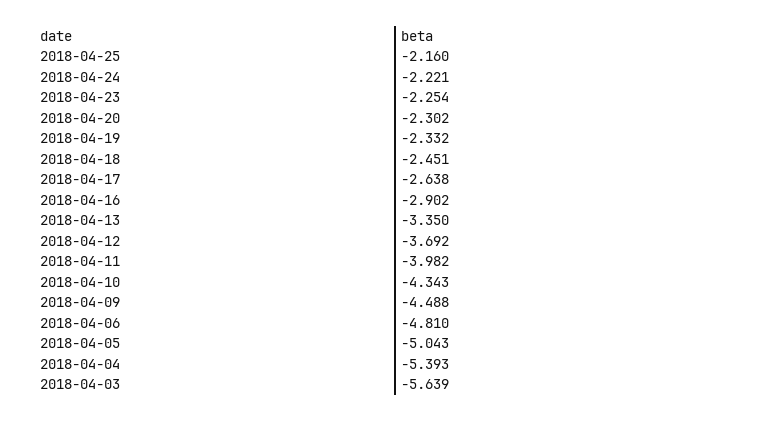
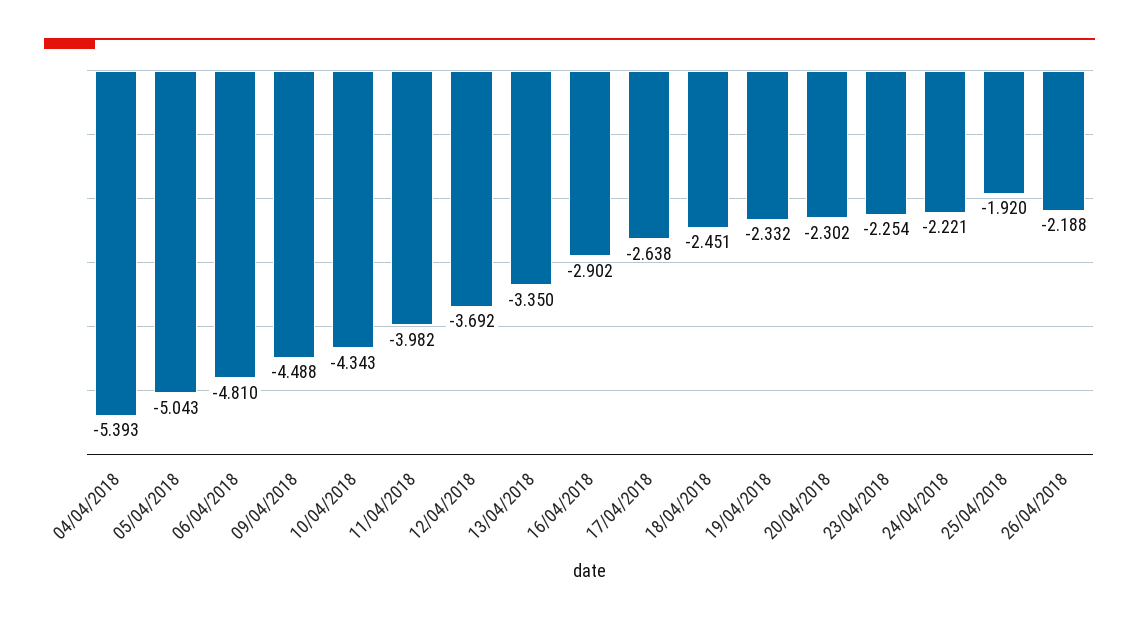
2018-04-25: -2.16 -> -1.92
2018-04-03: -5.639 -> none
26/04/2018: none -> -2.188

